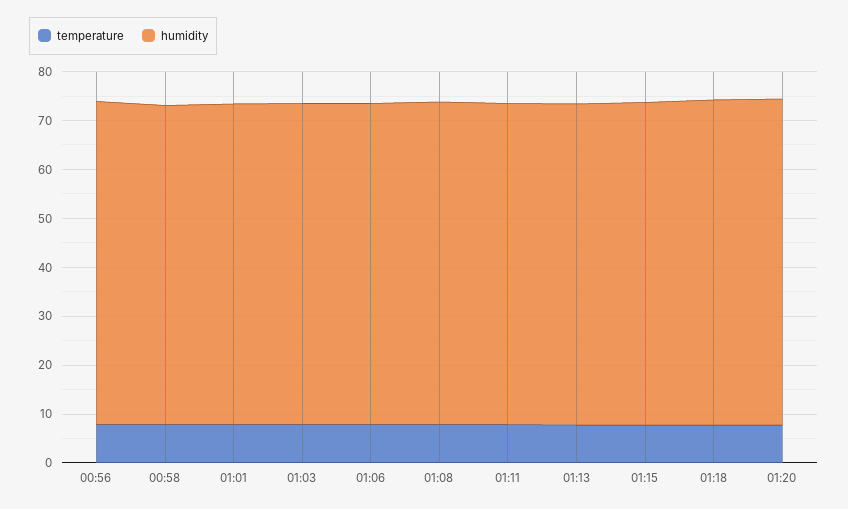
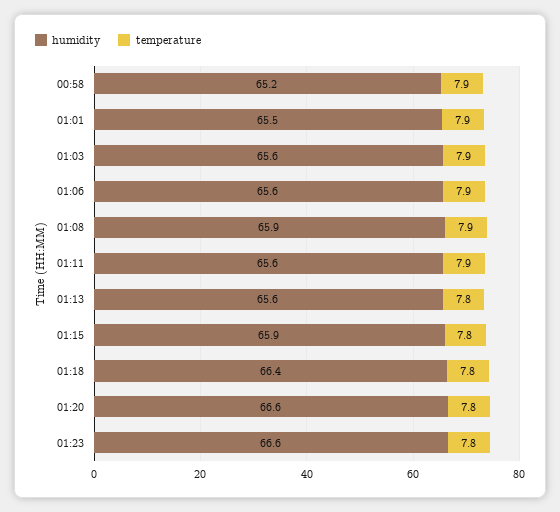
temperature, 00:56: 8 -> none
humidity, 00:56: 66 -> none
humidity, 01:23: none -> 66.6
temperature, 01:23: none -> 7.8

